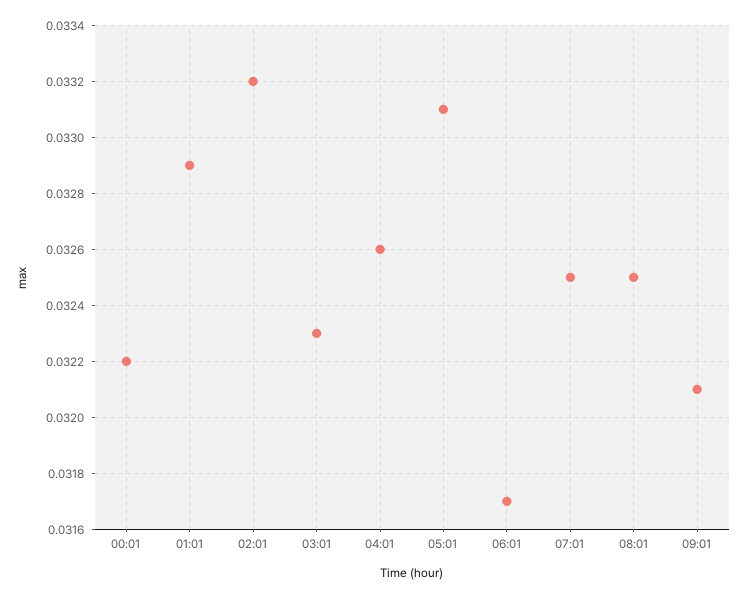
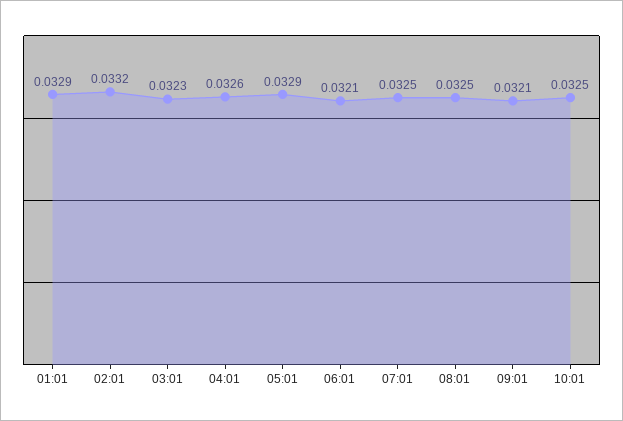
00:01: 0.0322 -> none
05:01: 0.0331 -> 0.0329
06:01: 0.0317 -> 0.0321
10:01: none -> 0.0325

